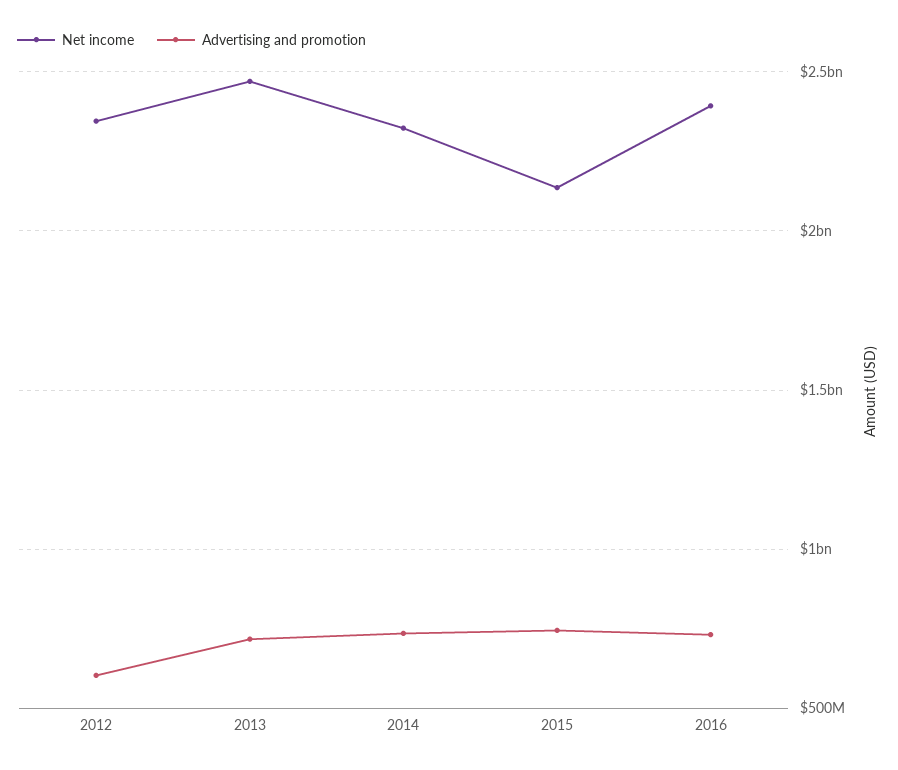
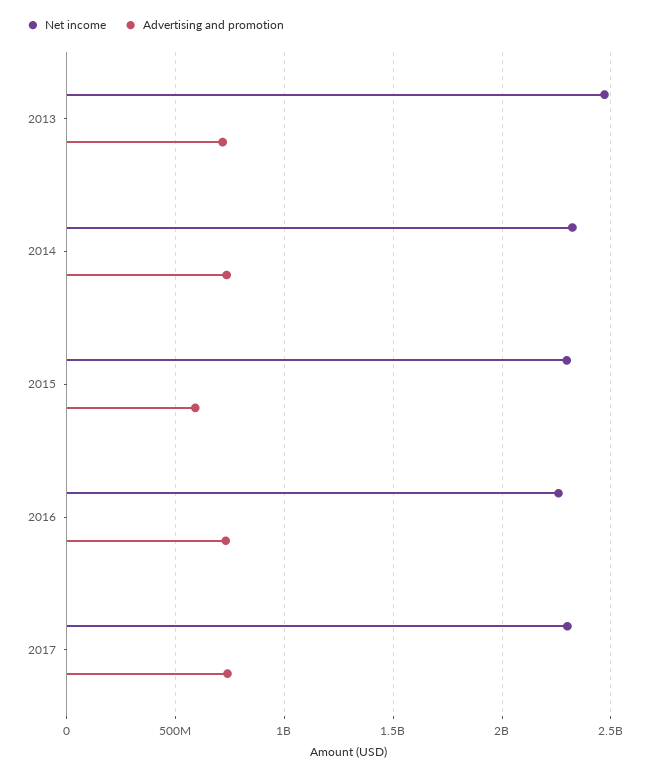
Net income, 2012: 2350000000 -> none
Advertising and promotion, 2012: 600000000 -> none
Net income, 2015: 2150000000 -> 2300000000
Advertising and promotion, 2015: 750000000 -> 600000000
Net income, 2016: 2400000000 -> 2250000000
Net income, 2017: none -> 2300000000
Advertising and promotion, 2017: none -> 750000000

